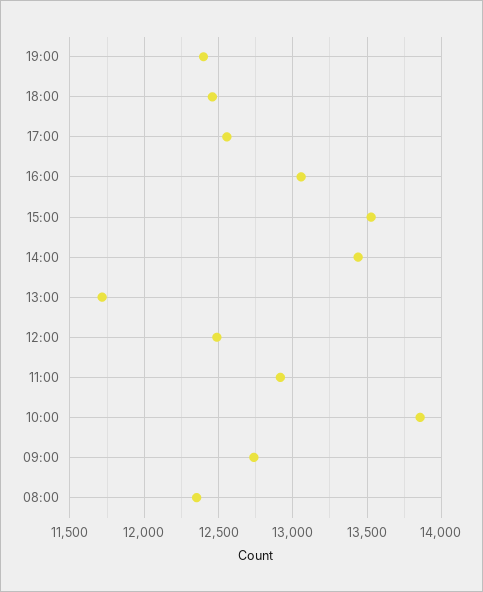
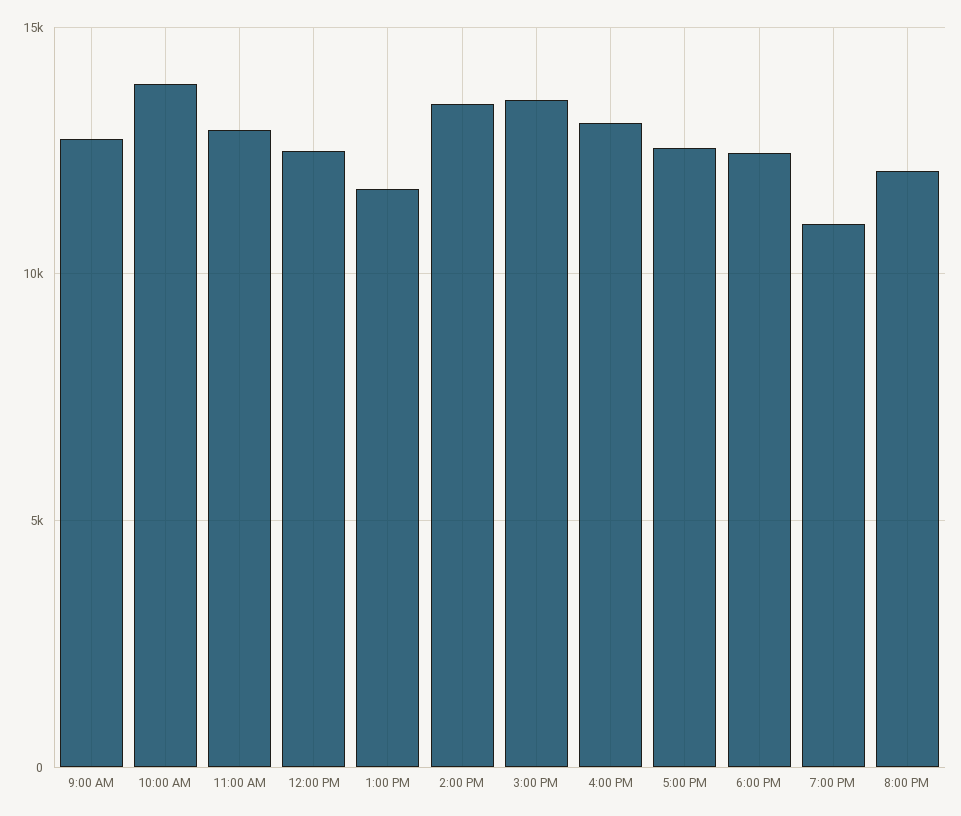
19:00: 12400 -> 11000
08:00: 12350 -> none
8:00 PM: none -> 12000

